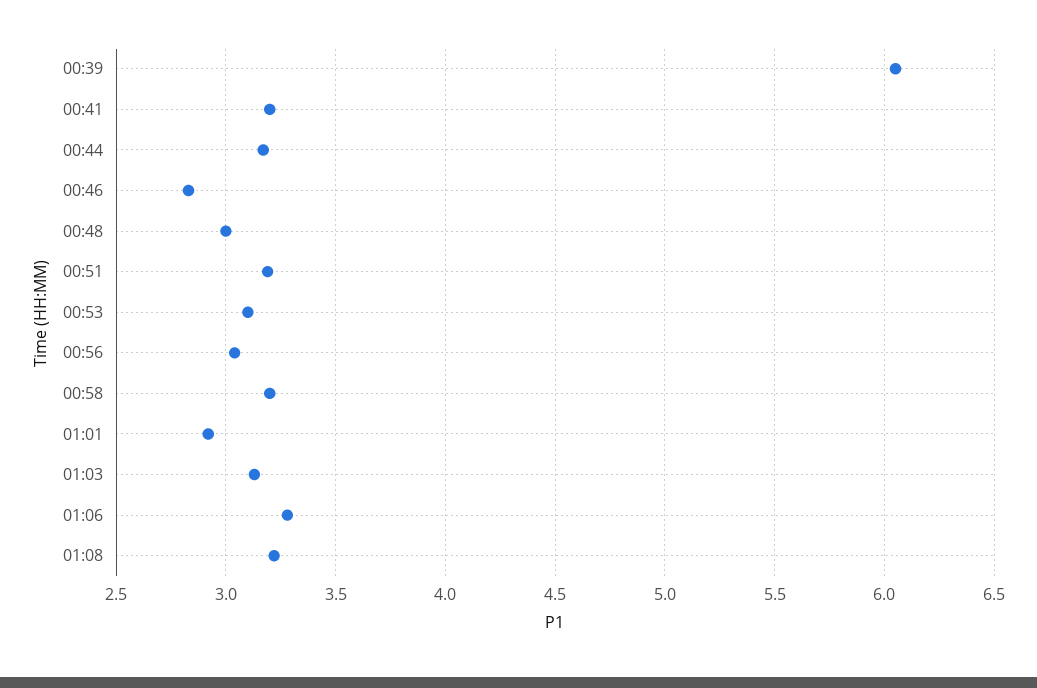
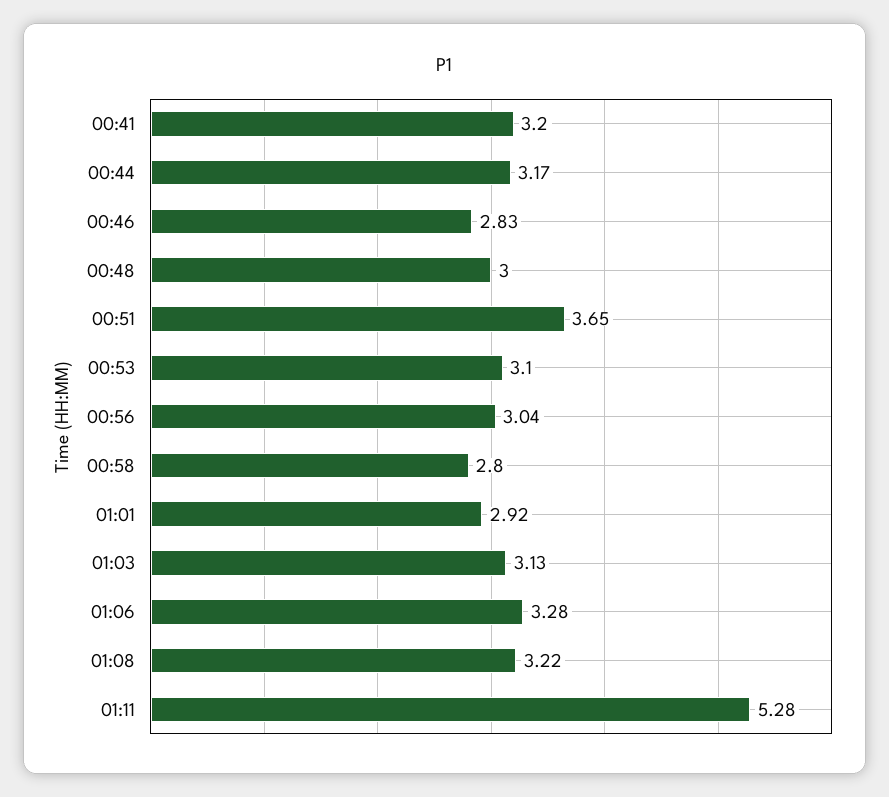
00:39: 6.05 -> none
00:51: 3.2 -> 3.65
00:58: 3.2 -> 2.8
01:11: none -> 5.28

